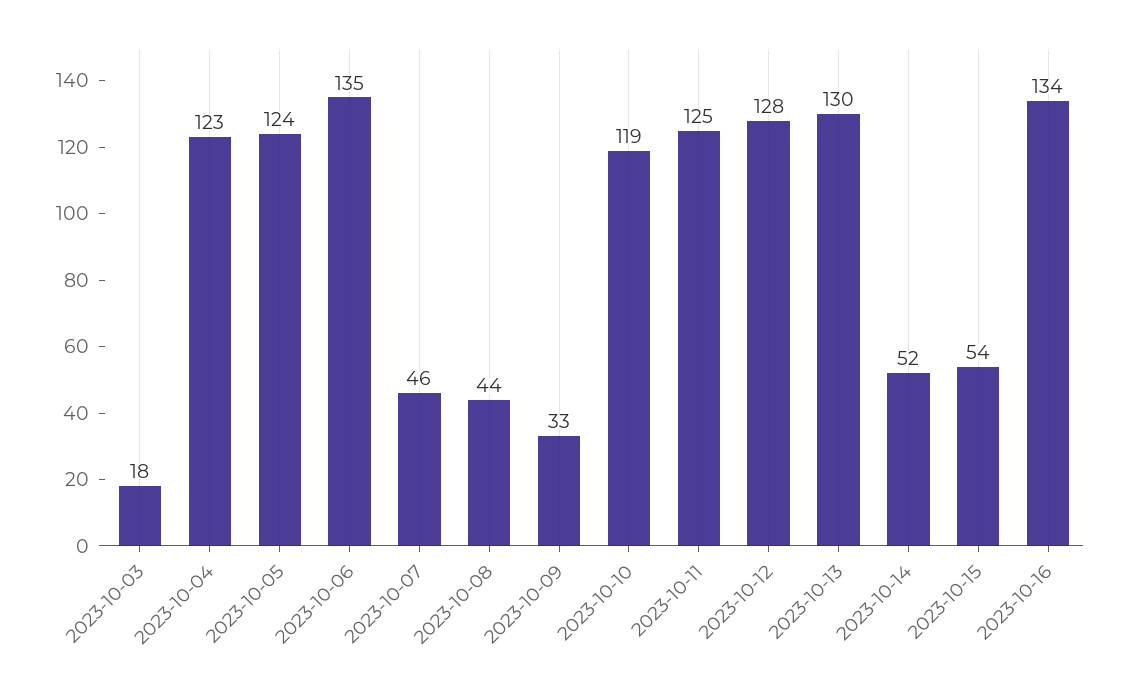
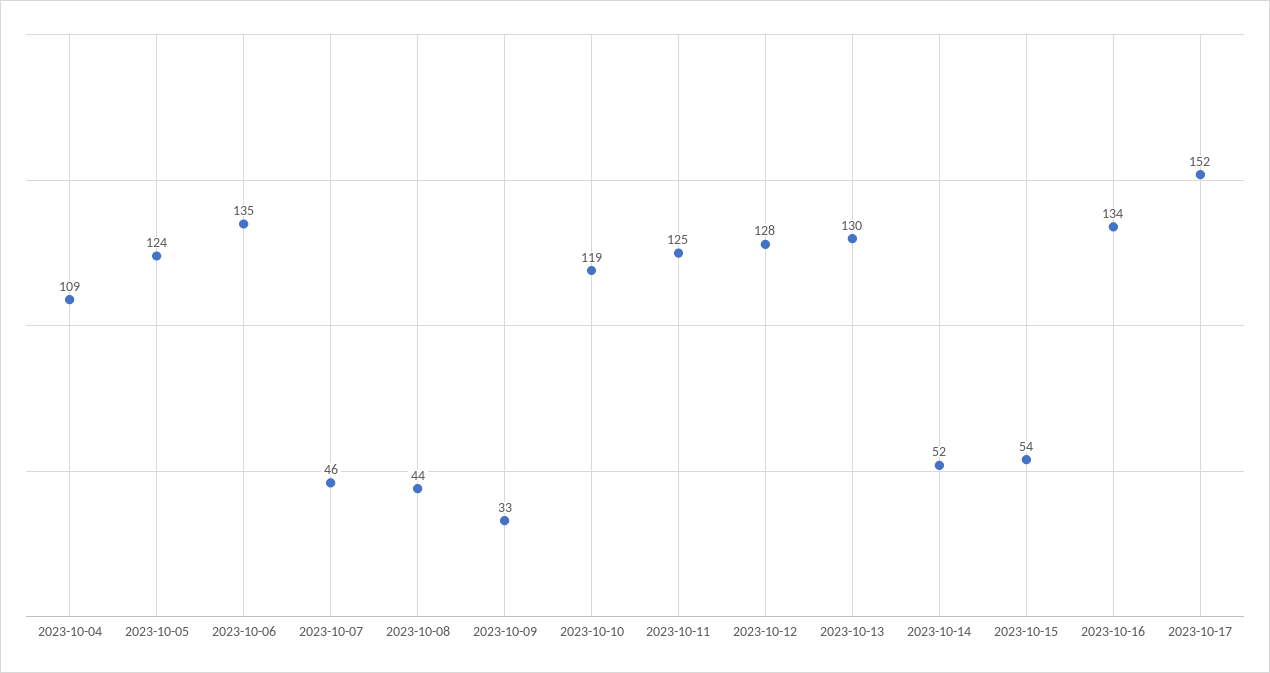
2023-10-03: 18 -> none
2023-10-04: 123 -> 109
2023-10-17: none -> 152

